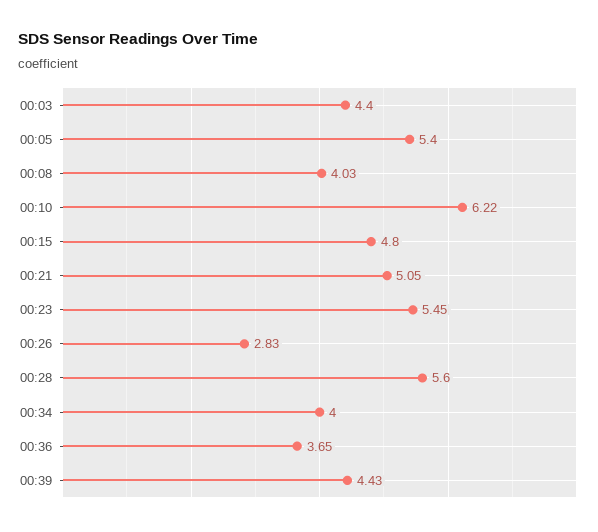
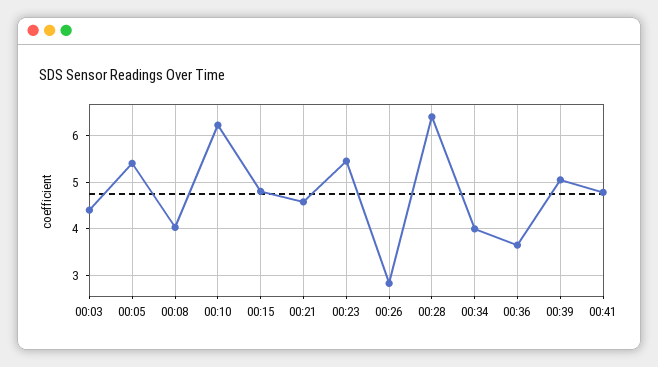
00:21: 5.05 -> 4.6
00:28: 5.6 -> 6.4
00:39: 4.43 -> 5
00:41: none -> 4.8

